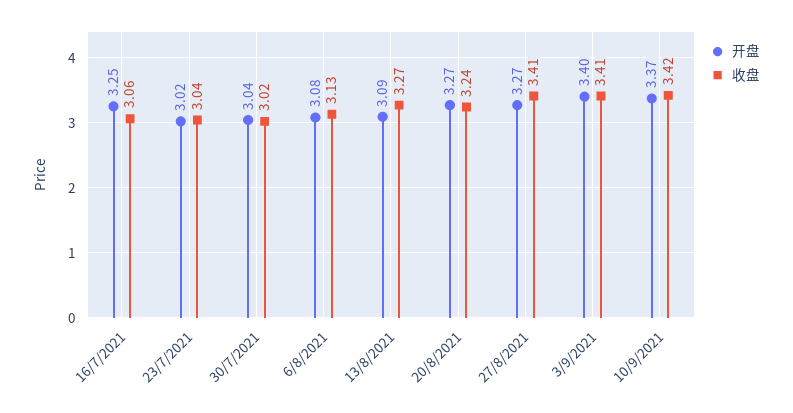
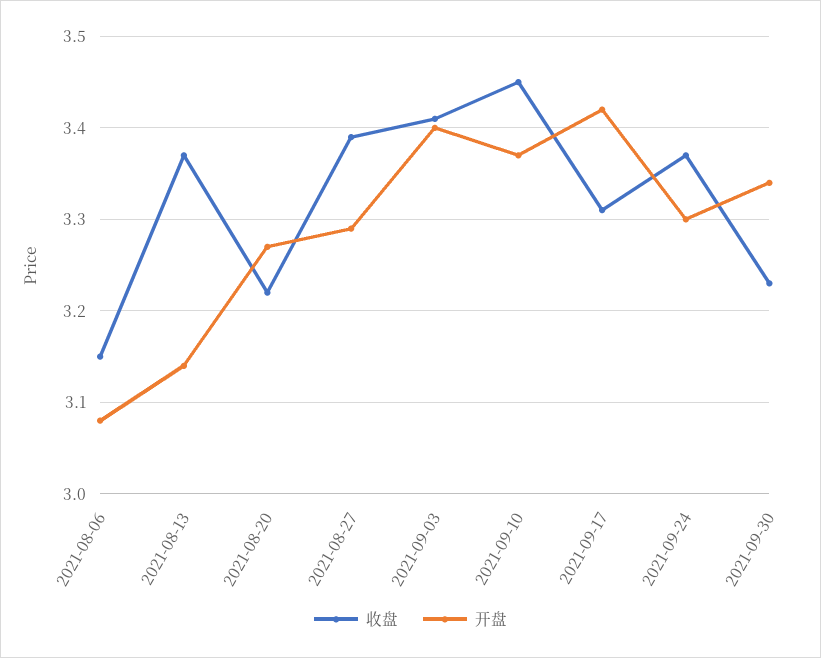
开盘, 16/7/2021: 3.25 -> none
收盘, 16/7/2021: 3.06 -> none
开盘, 23/7/2021: 3.02 -> none
收盘, 23/7/2021: 3.04 -> none
开盘, 30/7/2021: 3.04 -> none
收盘, 30/7/2021: 3.02 -> none
收盘, 6/8/2021: 3.13 -> 3.15
开盘, 13/8/2021: 3.09 -> 3.14
收盘, 13/8/2021: 3.27 -> 3.37
收盘, 20/8/2021: 3.24 -> 3.22
开盘, 27/8/2021: 3.27 -> 3.29
收盘, 27/8/2021: 3.41 -> 3.39
收盘, 10/9/2021: 3.42 -> 3.45
收盘, 2021-09-17: none -> 3.31
开盘, 2021-09-17: none -> 3.42
收盘, 2021-09-24: none -> 3.37
开盘, 2021-09-24: none -> 3.3
收盘, 2021-09-30: none -> 3.23
开盘, 2021-09-30: none -> 3.34

